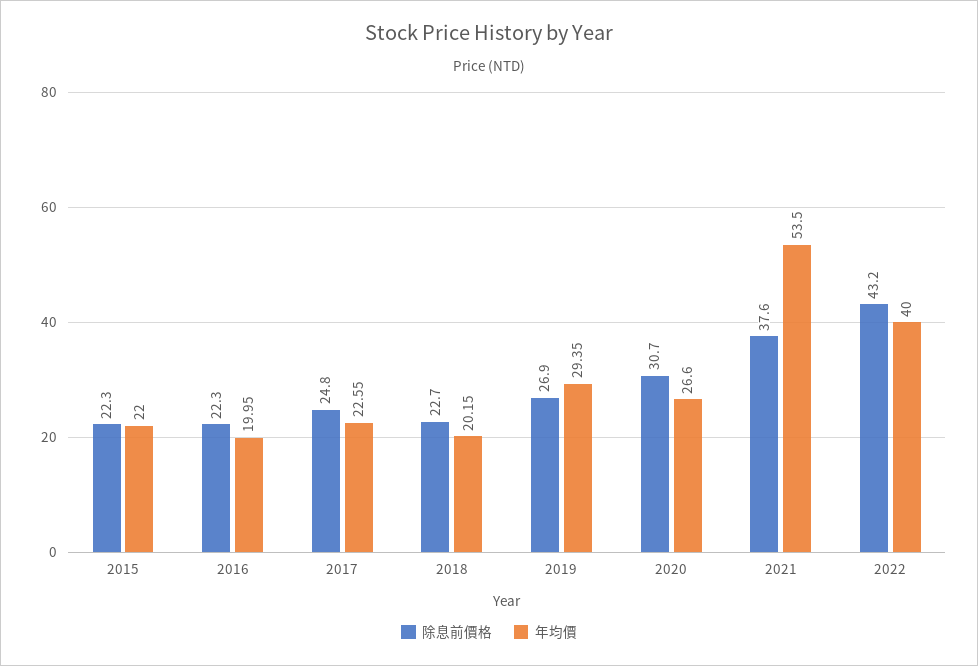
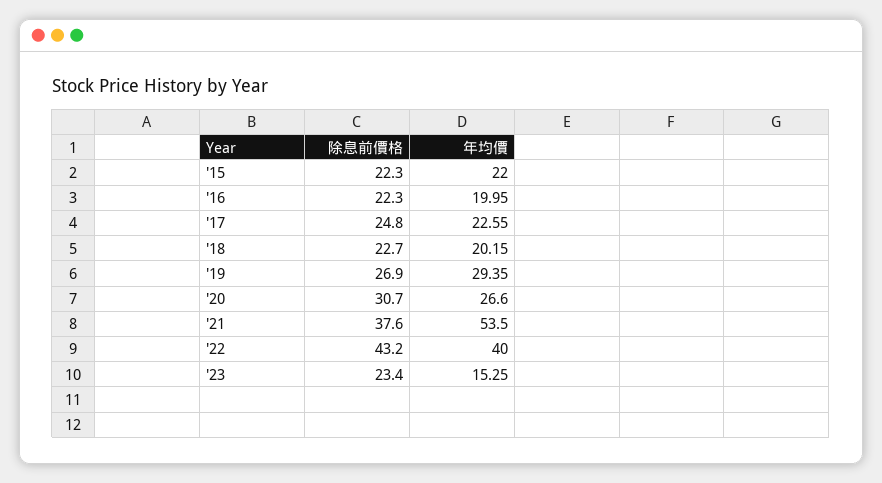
除息前價格, '23: none -> 23.4
年均價, '23: none -> 15.25

